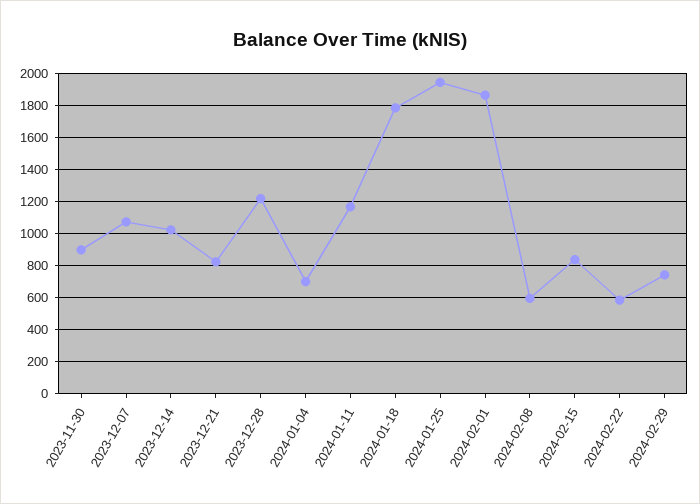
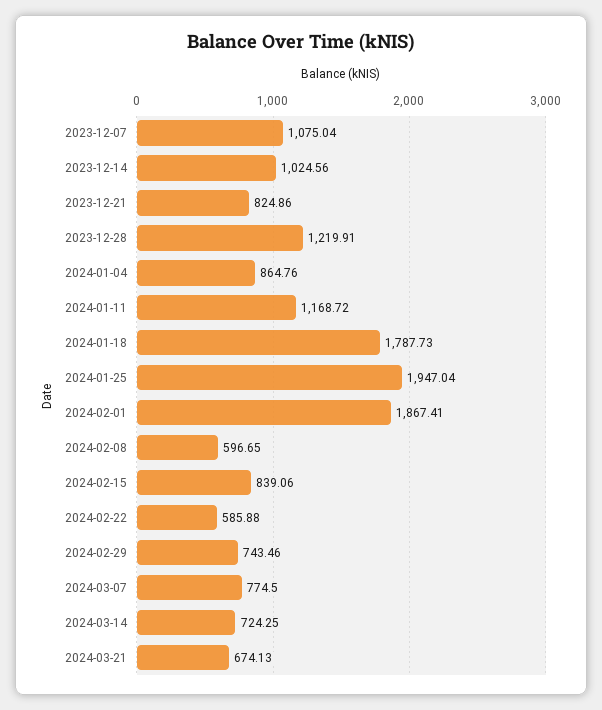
2023-11-30: 900 -> none
2024-01-04: 700 -> 864.76
2024-03-07: none -> 774.5
2024-03-14: none -> 724.25
2024-03-21: none -> 674.13

